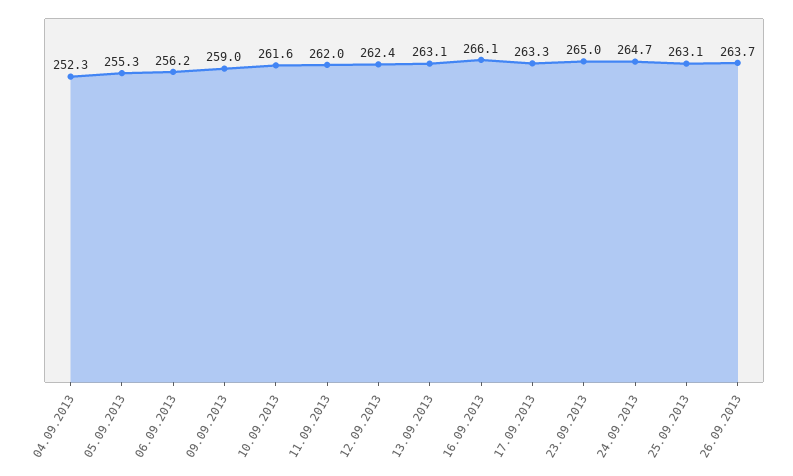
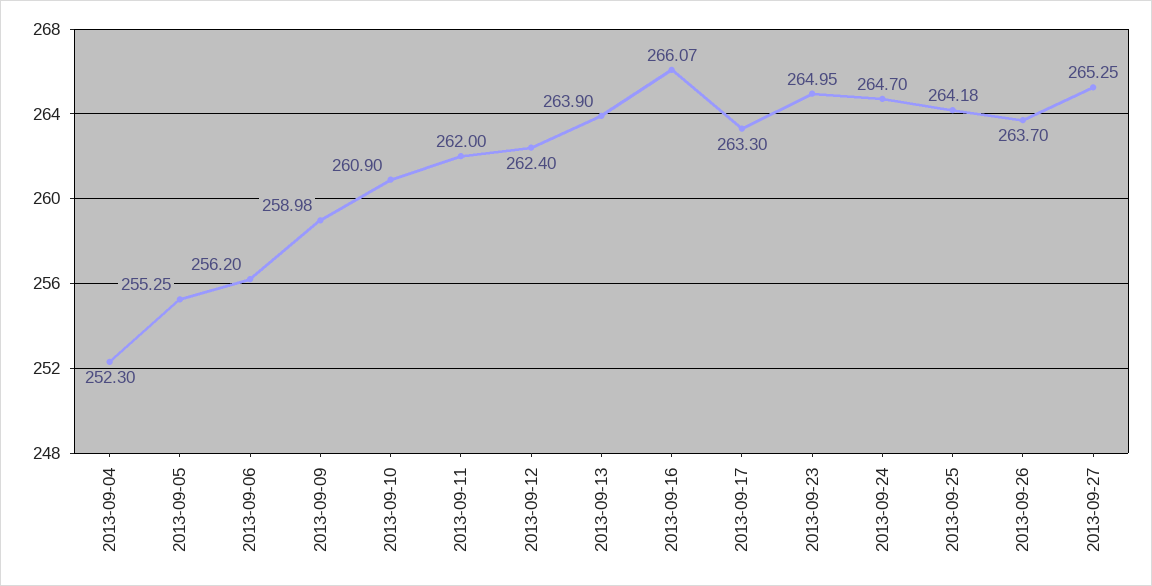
10.09.2013: 261.6 -> 260.9
13.09.2013: 263.1 -> 263.9
25.09.2013: 263.1 -> 264.18
2013-09-27: none -> 265.25

